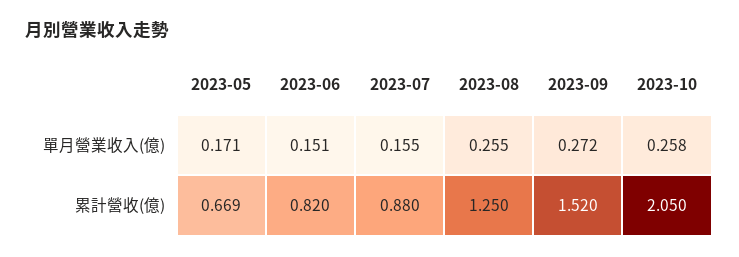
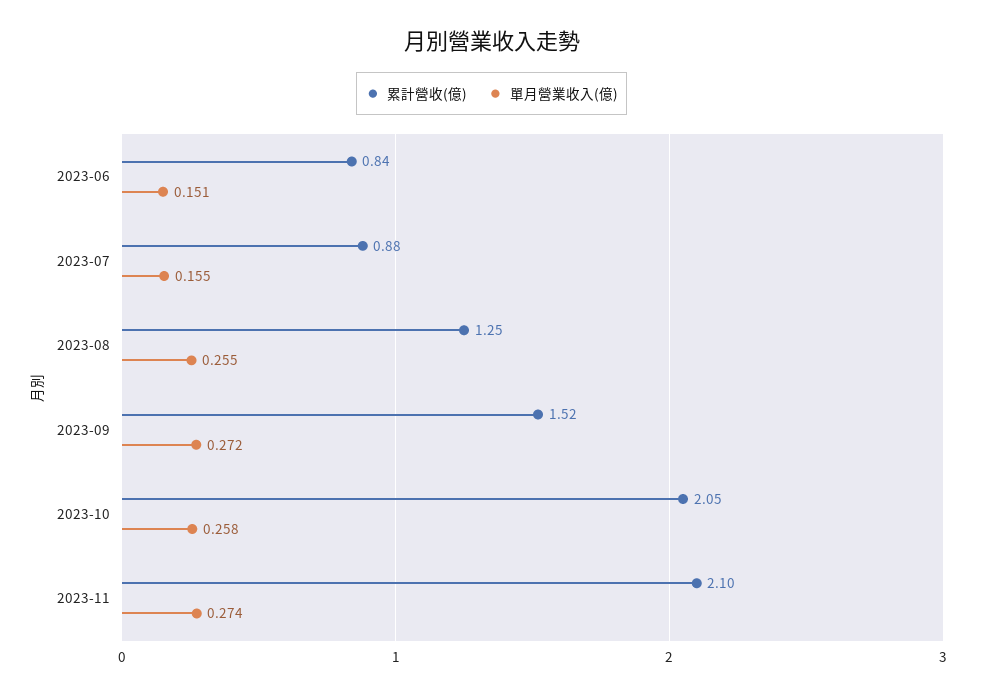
單月營業收入(億), 2023-05: 0.171 -> none
累計營收(億), 2023-05: 0.669 -> none
累計營收(億), 2023-06: 0.82 -> 0.84
累計營收(億), 2023-11: none -> 2.1
單月營業收入(億), 2023-11: none -> 0.274

